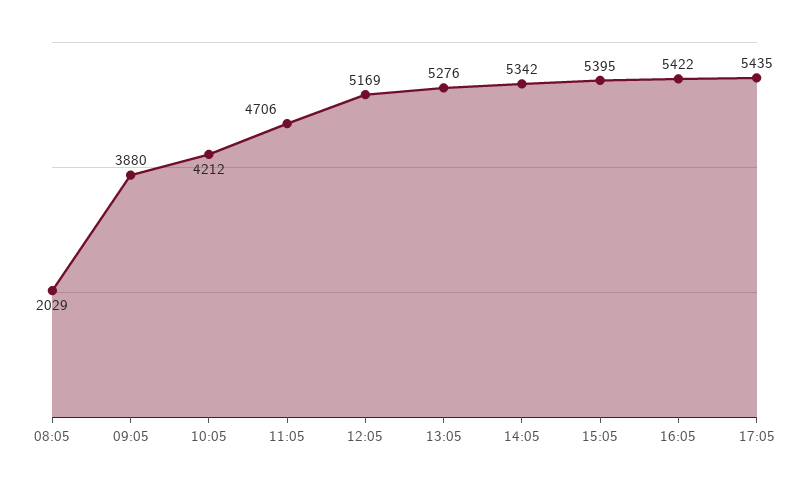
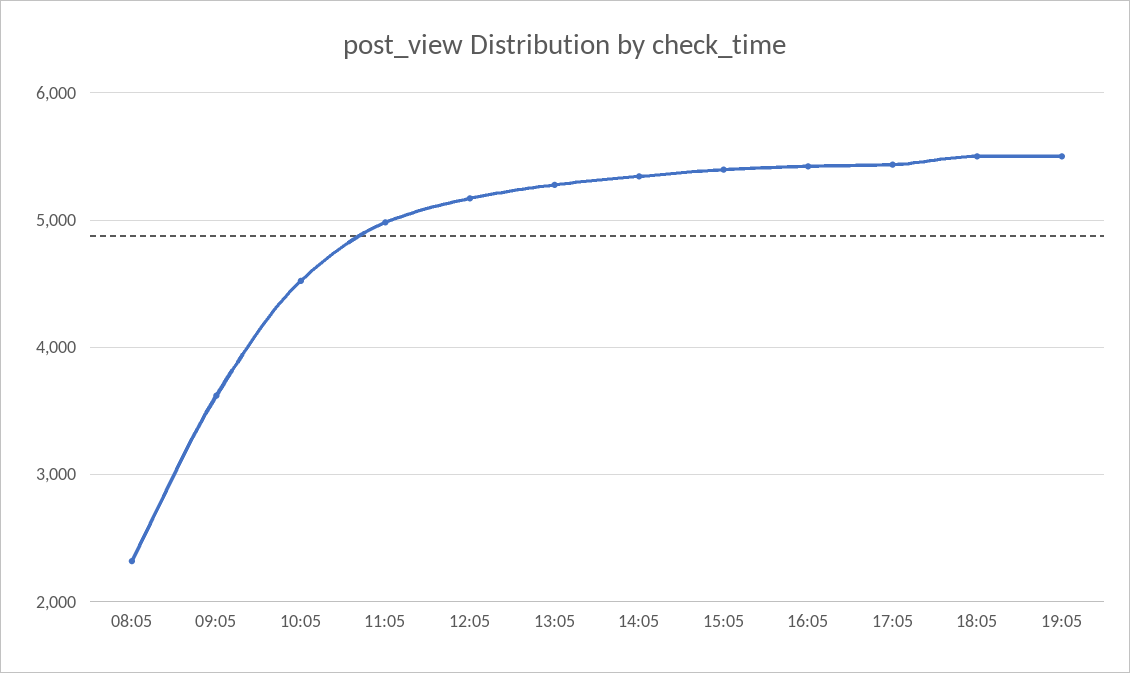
08:05: 2029 -> 2300
09:05: 3880 -> 3600
10:05: 4212 -> 4500
11:05: 4706 -> 5000
18:05: none -> 5500
19:05: none -> 5500

